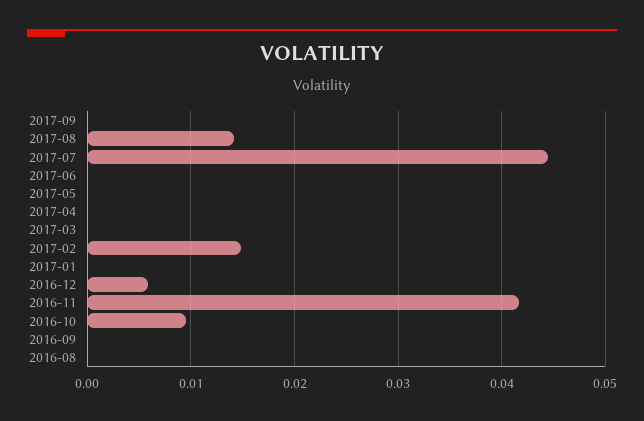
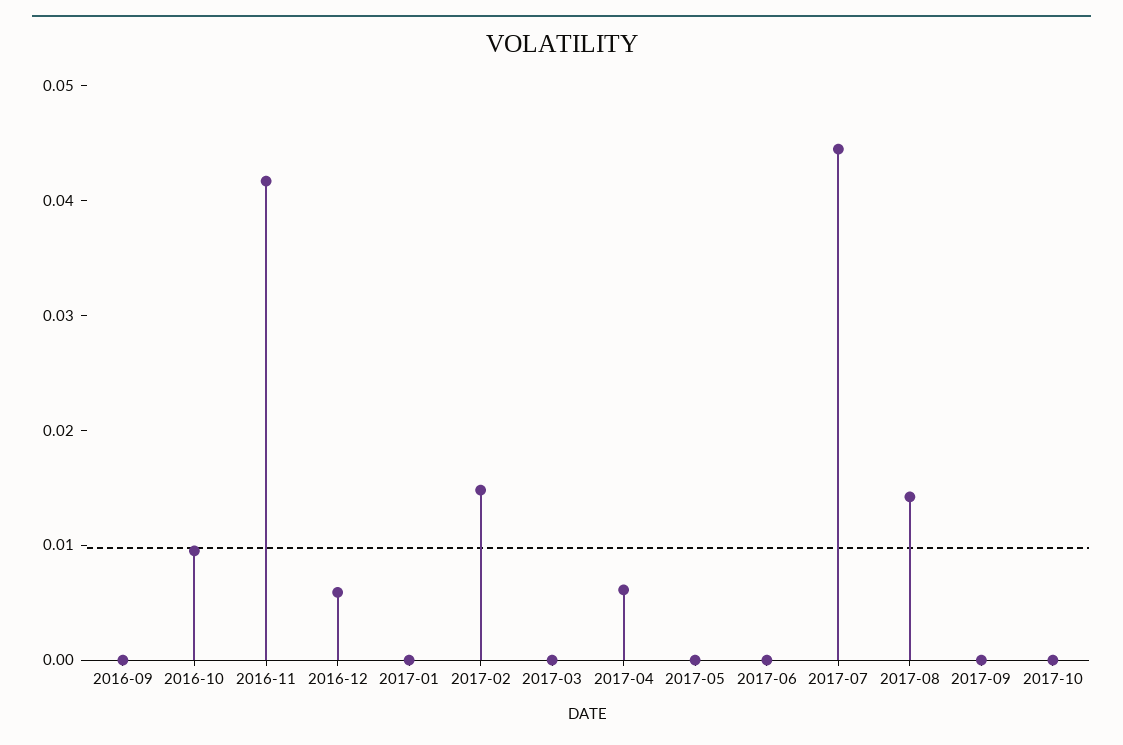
2017-04: 0 -> 0.006
2016-08: 0 -> none
2017-10: none -> 0

